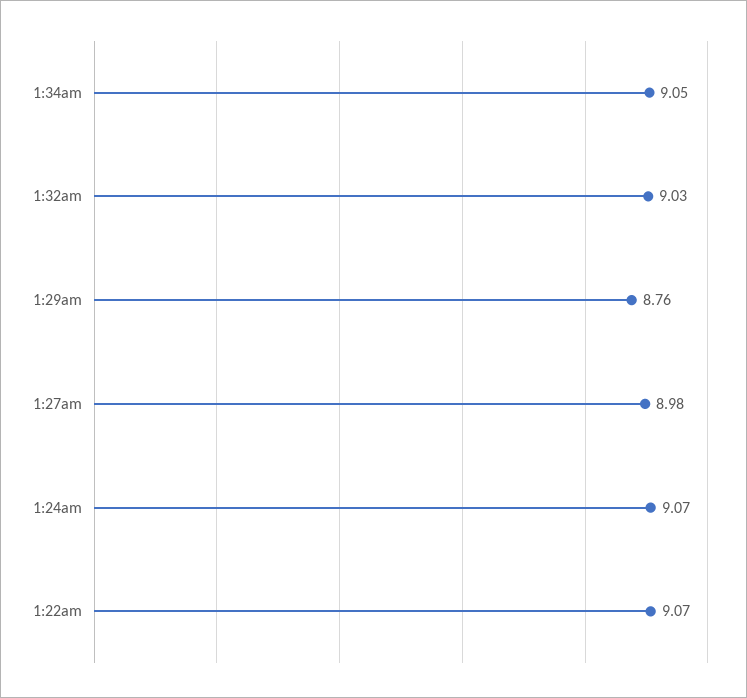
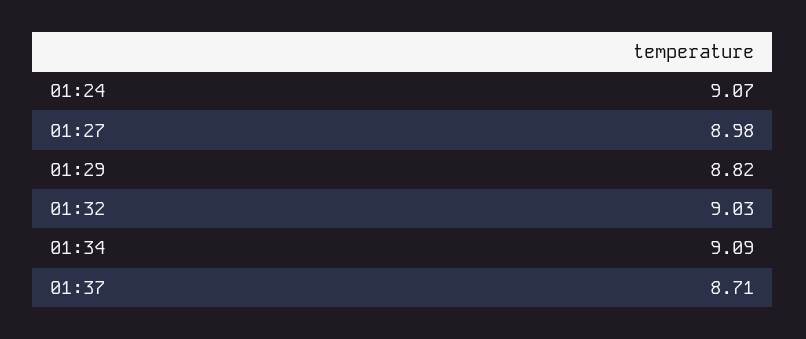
1:34am: 9.05 -> 9.09
1:29am: 8.76 -> 8.82
1:22am: 9.07 -> none
01:37: none -> 8.71

